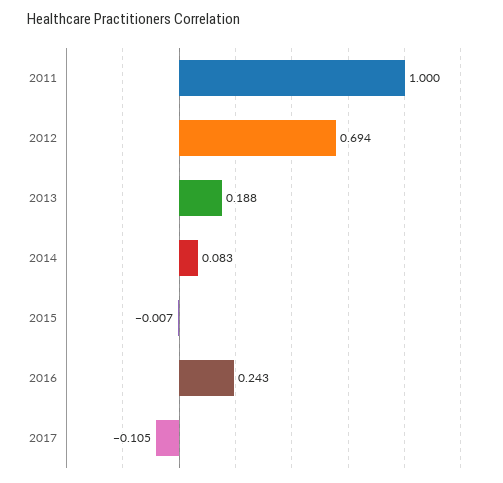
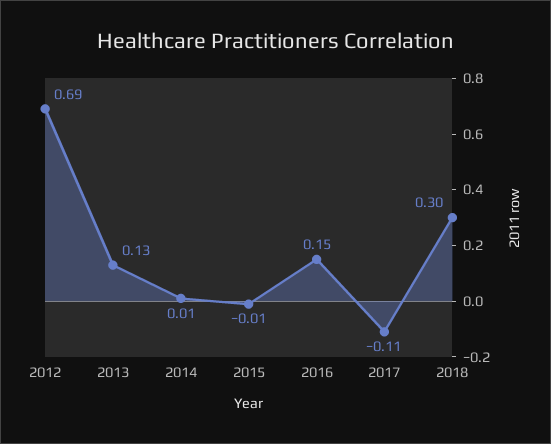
2011: 1 -> none
2013: 0.188 -> 0.13
2014: 0.083 -> 0.01
2016: 0.243 -> 0.15
2018: none -> 0.3

